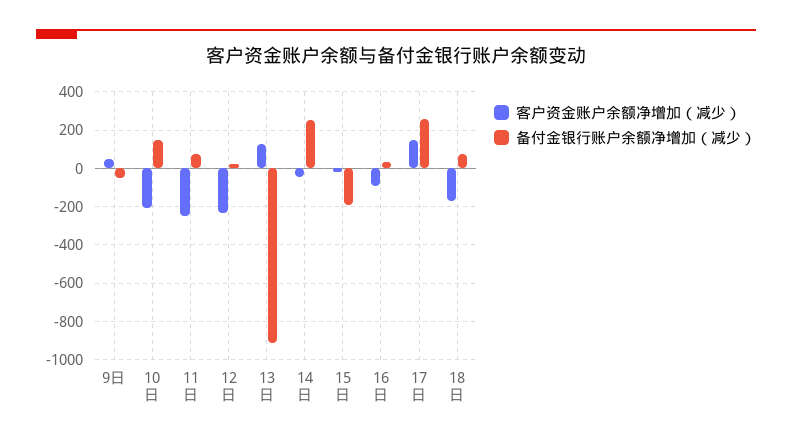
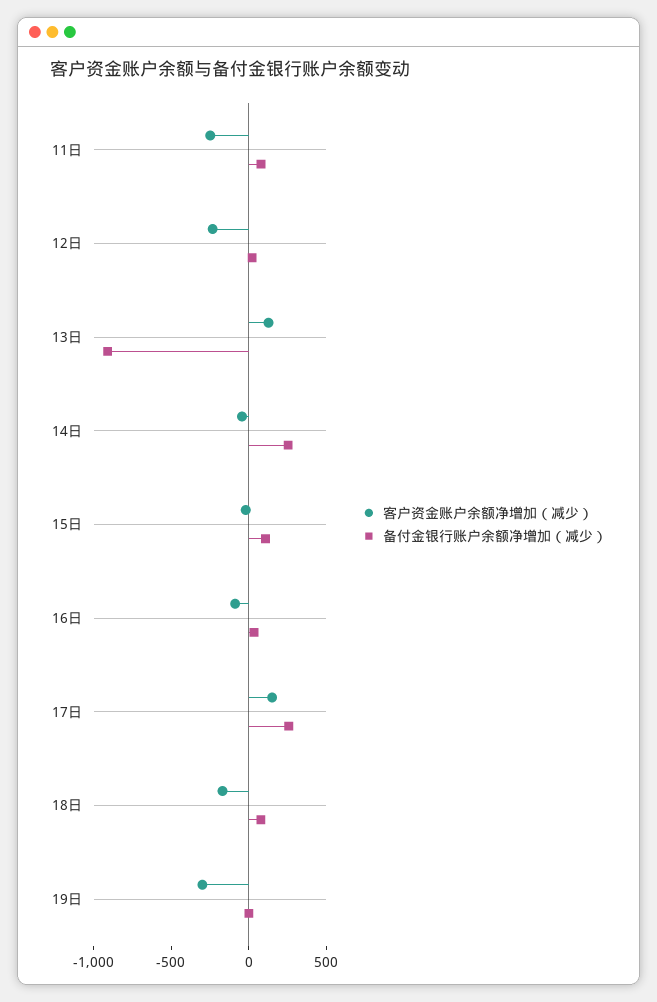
客户资金账户余额净增加（减少）, 9日: 50 -> none
备付金银行账户余额净增加（减少）, 9日: -50 -> none
客户资金账户余额净增加（减少）, 10日: -200 -> none
备付金银行账户余额净增加（减少）, 10日: 150 -> none
备付金银行账户余额净增加（减少）, 15日: -200 -> 100
客户资金账户余额净增加（减少）, 19日: none -> -300
备付金银行账户余额净增加（减少）, 19日: none -> 0

